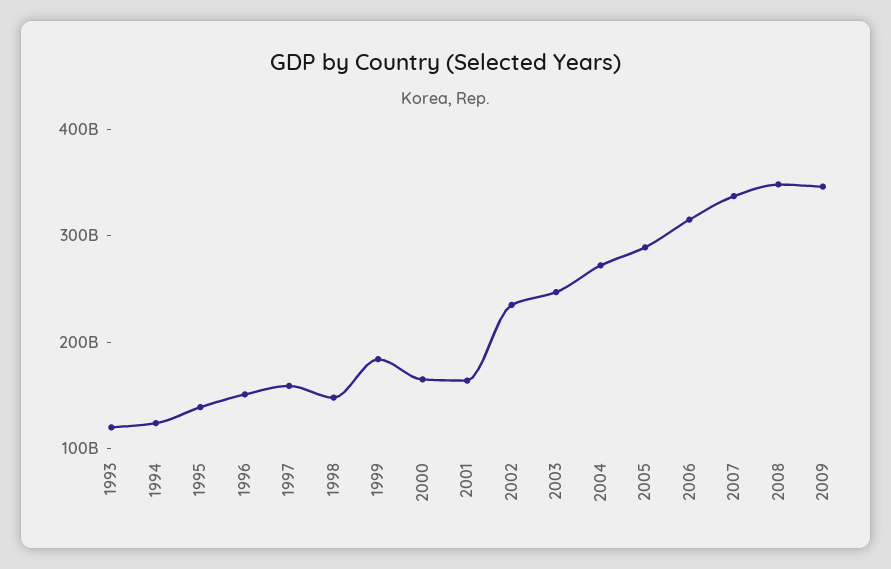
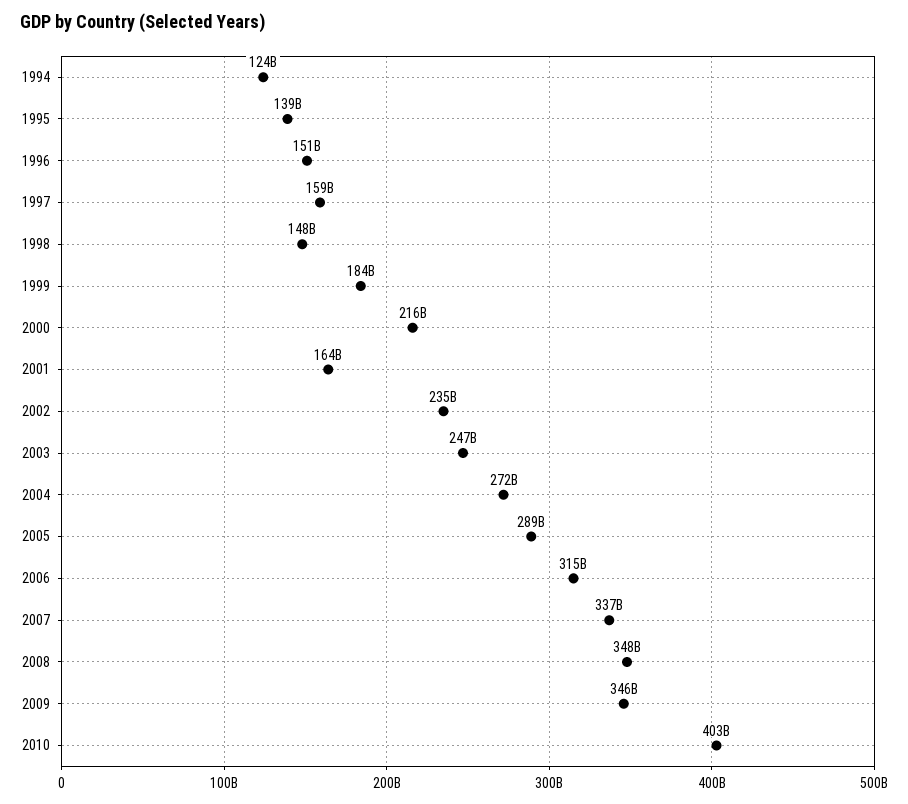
1993: 120000000000 -> none
2000: 160000000000 -> 216000000000
2010: none -> 403000000000

